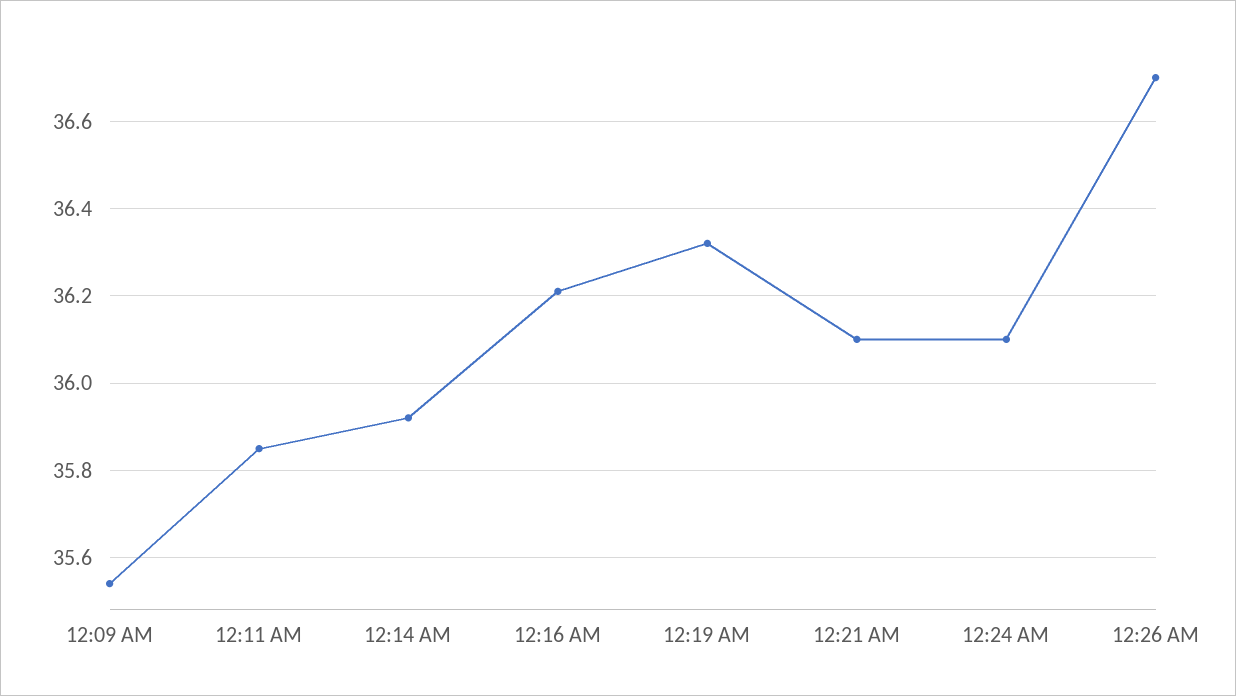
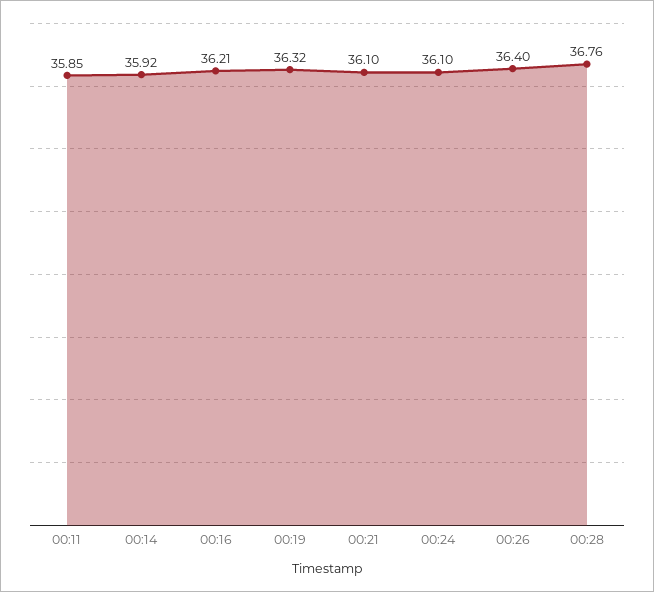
12:09 AM: 35.55 -> none
12:26 AM: 36.7 -> 36.4
00:28: none -> 36.76

